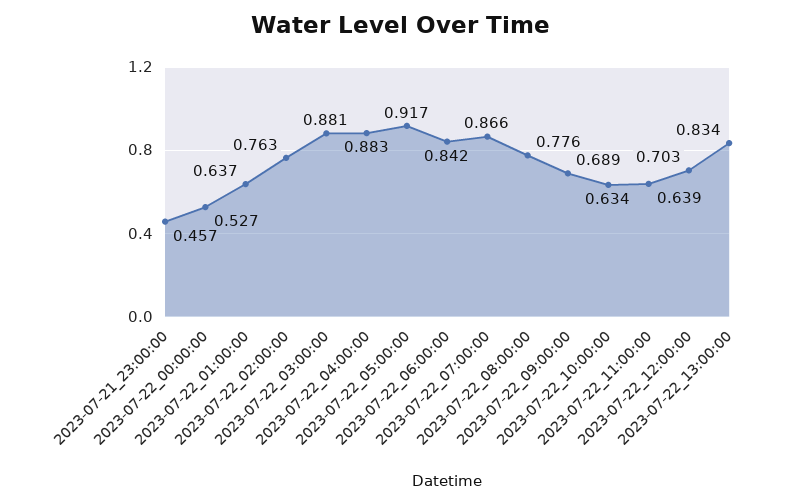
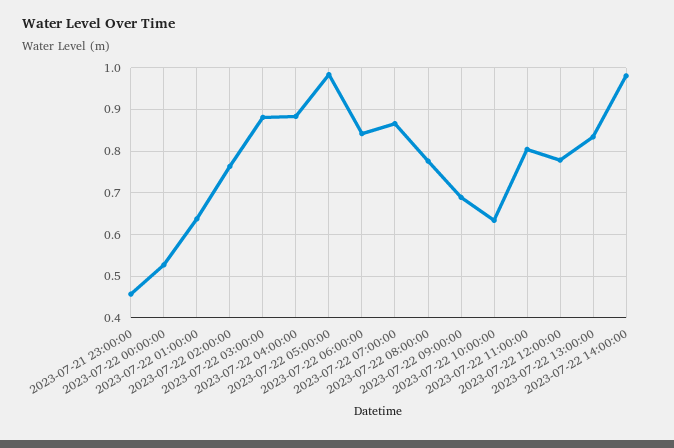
2023-07-22_05:00:00: 0.917 -> 0.98
2023-07-22_11:00:00: 0.639 -> 0.8
2023-07-22_12:00:00: 0.703 -> 0.78
2023-07-22 14:00:00: none -> 0.98

